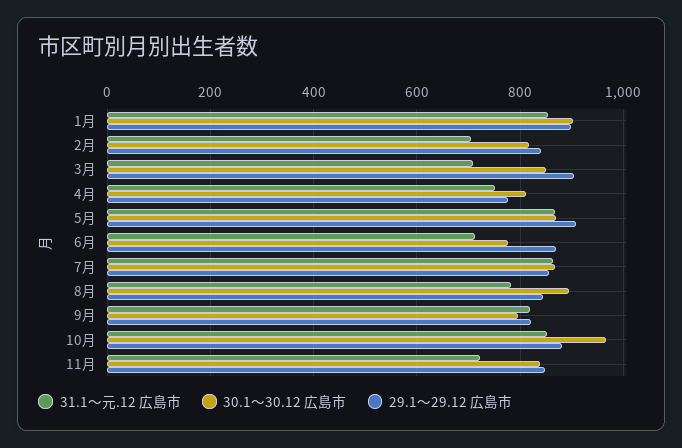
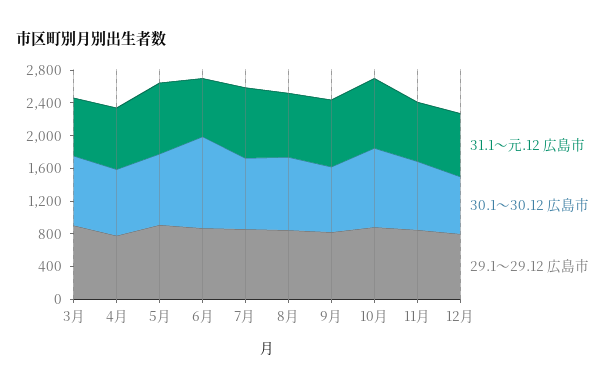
31.1～元.12 広島市, 1月: 860 -> none
30.1～30.12 広島市, 1月: 900 -> none
29.1～29.12 広島市, 1月: 900 -> none
31.1～元.12 広島市, 2月: 700 -> none
30.1～30.12 広島市, 2月: 820 -> none
29.1～29.12 広島市, 2月: 840 -> none
30.1～30.12 広島市, 6月: 780 -> 1100
31.1～元.12 広島市, 12月: none -> 800
30.1～30.12 広島市, 12月: none -> 700
29.1～29.12 広島市, 12月: none -> 800

